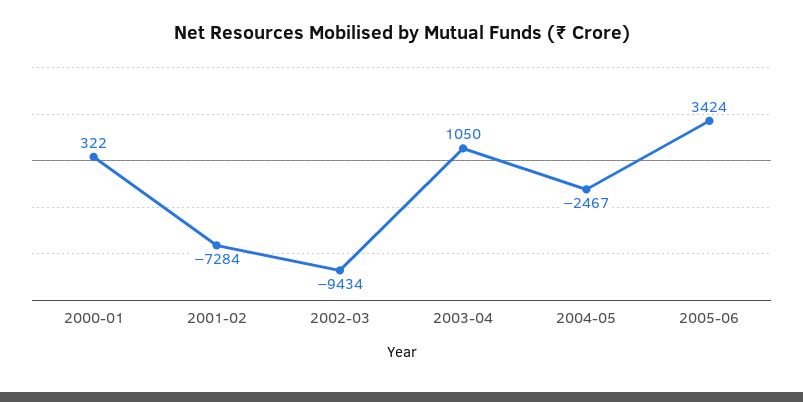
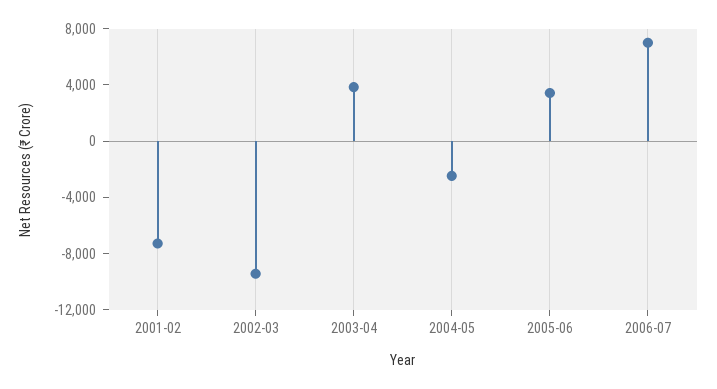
2000-01: 322 -> none
2003-04: 1050 -> 4000
2006-07: none -> 7000

